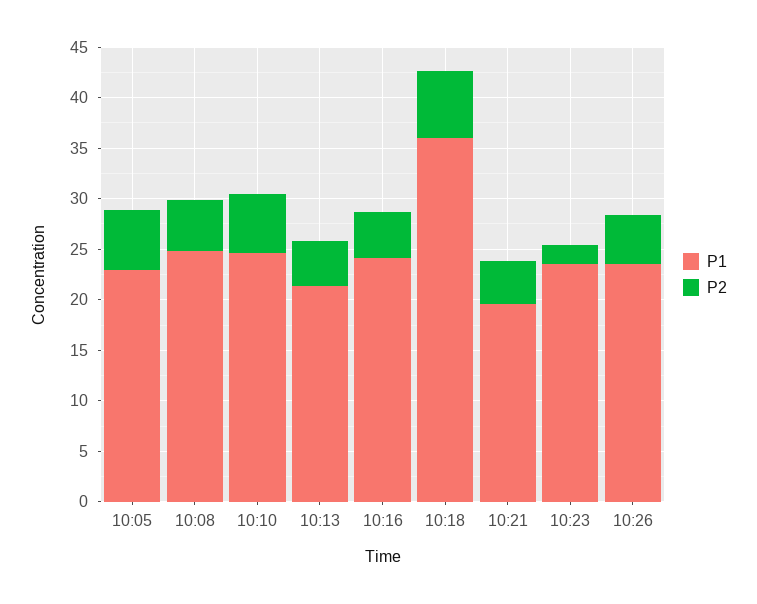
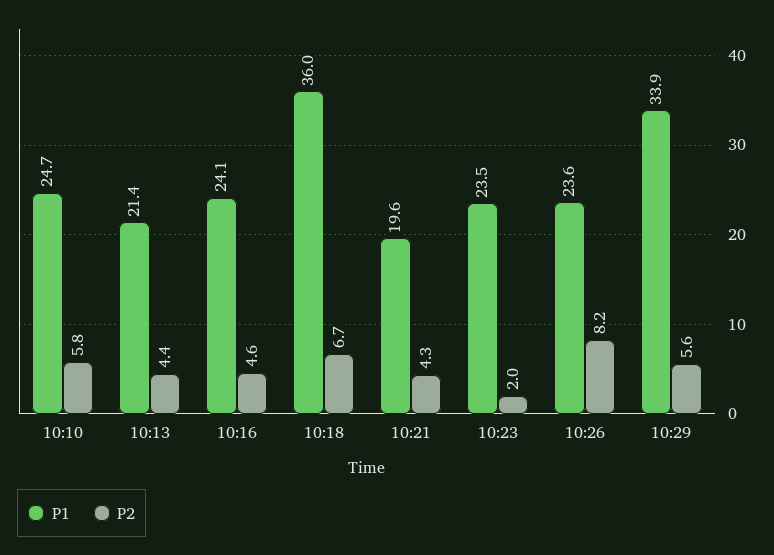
P1, 10:05: 23 -> none
P2, 10:05: 6 -> none
P1, 10:08: 25 -> none
P2, 10:08: 5 -> none
P2, 10:26: 5 -> 8.2
P1, 10:29: none -> 33.9
P2, 10:29: none -> 5.6

